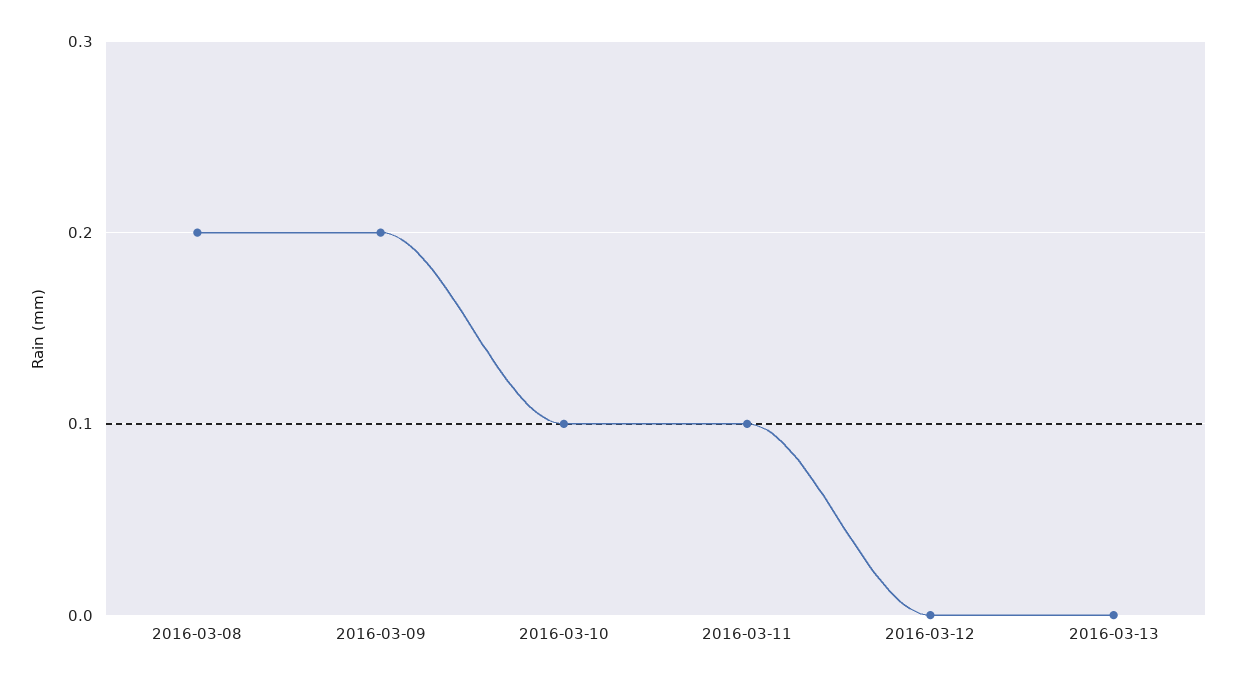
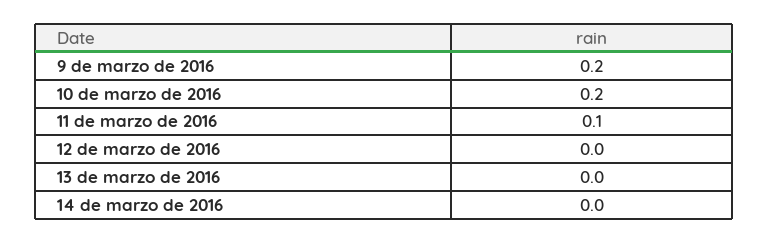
2016-03-08: 0.2 -> none
2016-03-10: 0.1 -> 0.2
14 de marzo de 2016: none -> 0

